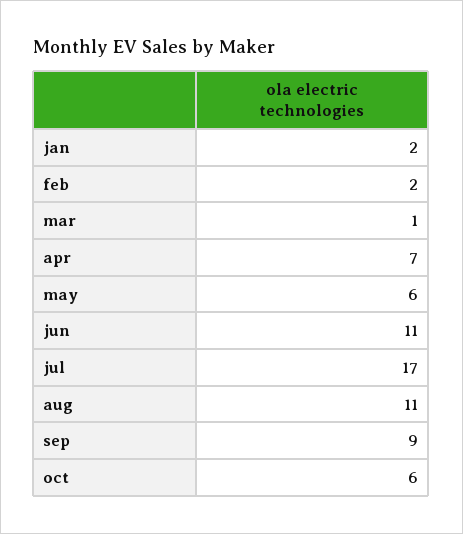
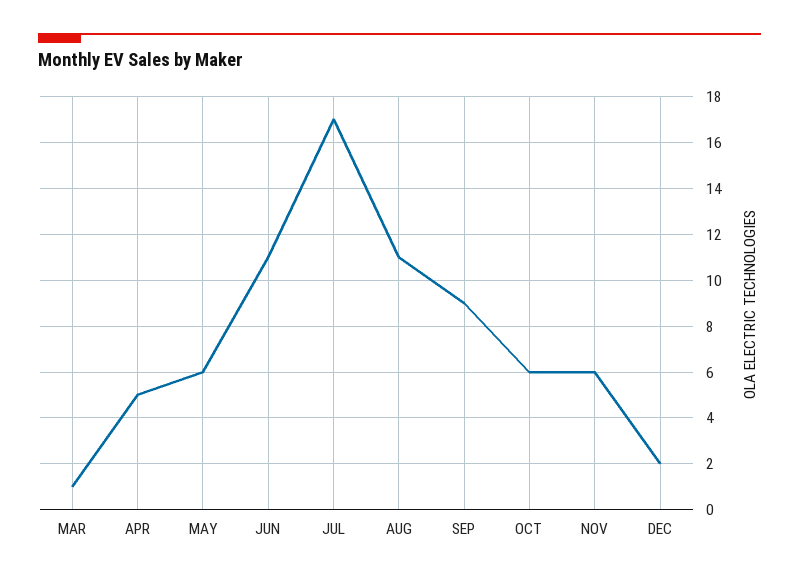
jan: 2 -> none
feb: 2 -> none
apr: 7 -> 5
NOV: none -> 6
DEC: none -> 2

